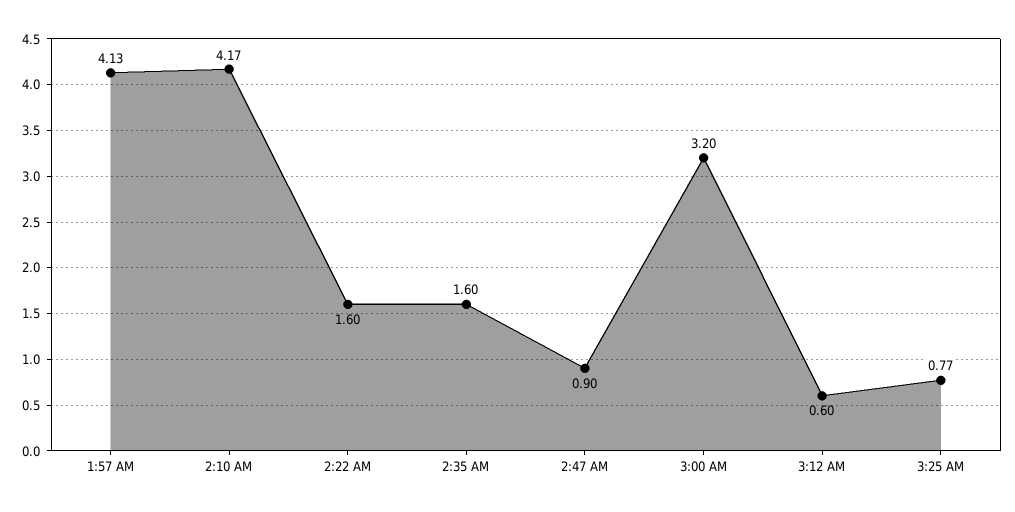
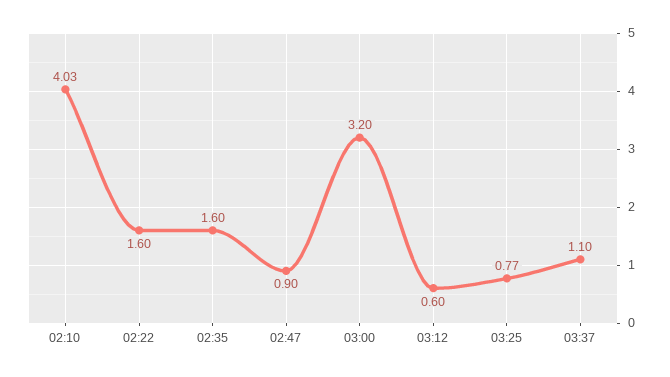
1:57 AM: 4.13 -> none
2:10 AM: 4.17 -> 4.03
03:37: none -> 1.1

